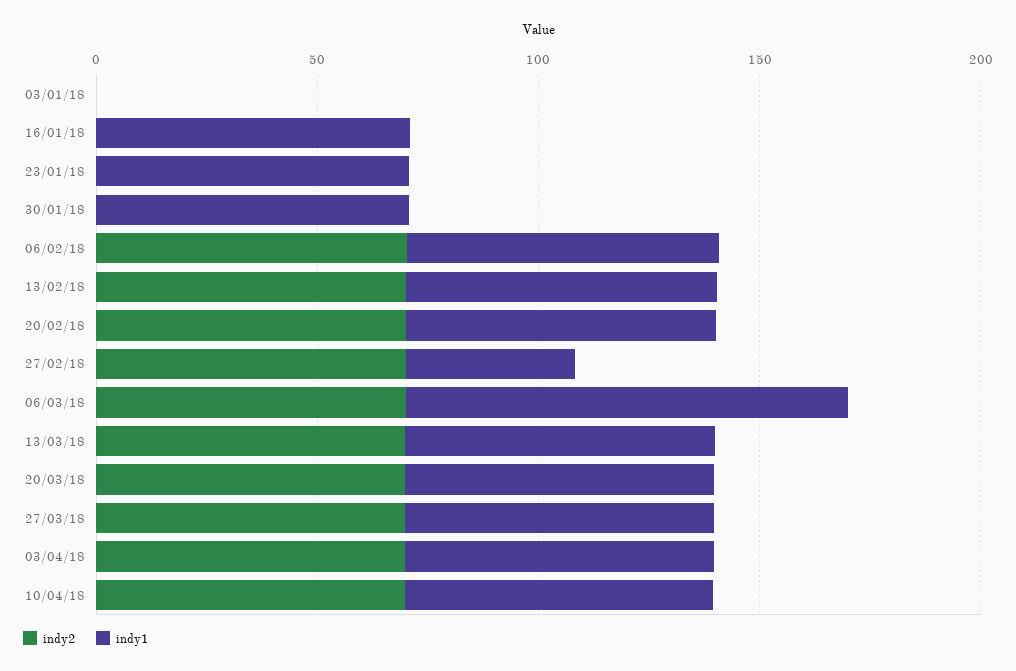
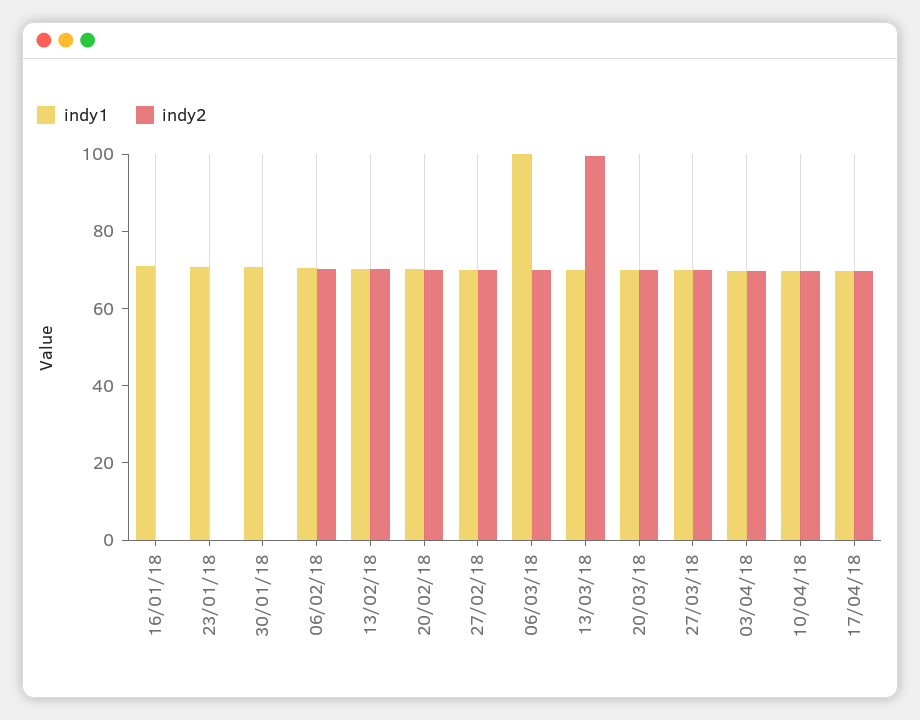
indy2, 03/01/18: 0 -> none
indy1, 03/01/18: 0 -> none
indy1, 27/02/18: 40 -> 70
indy2, 13/03/18: 70 -> 100
indy1, 17/04/18: none -> 70
indy2, 17/04/18: none -> 70

